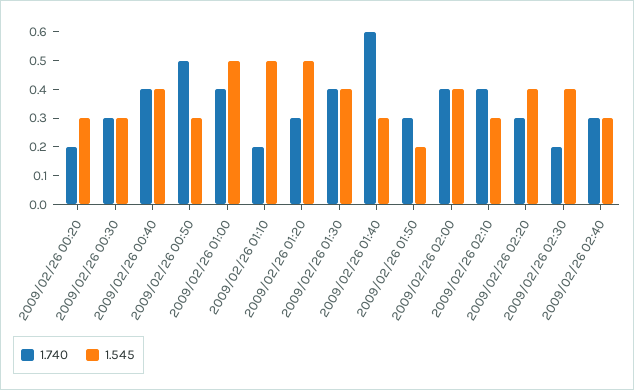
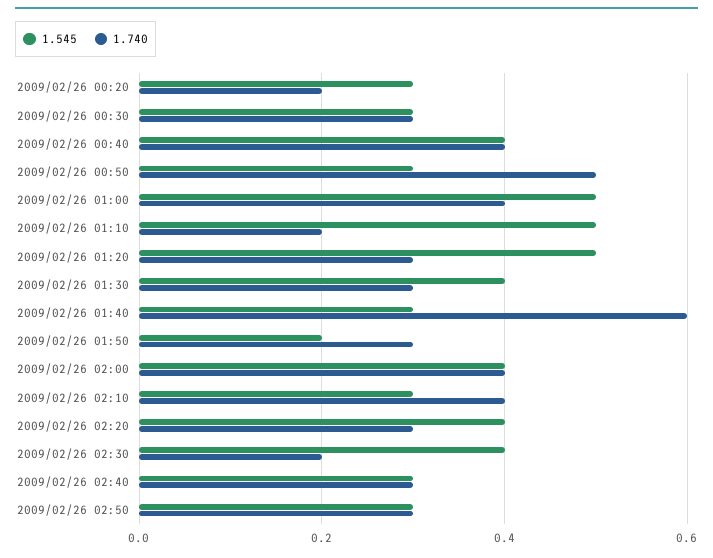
1.740, 2009/02/26 01:30: 0.4 -> 0.3
1.545, 2009/02/26 02:50: none -> 0.3
1.740, 2009/02/26 02:50: none -> 0.3

